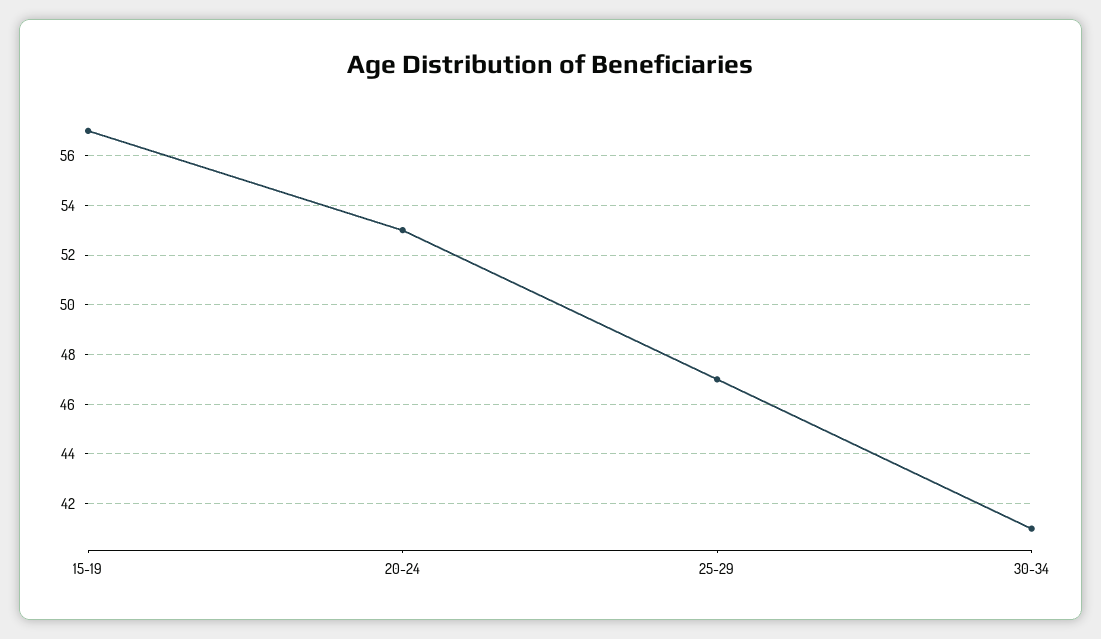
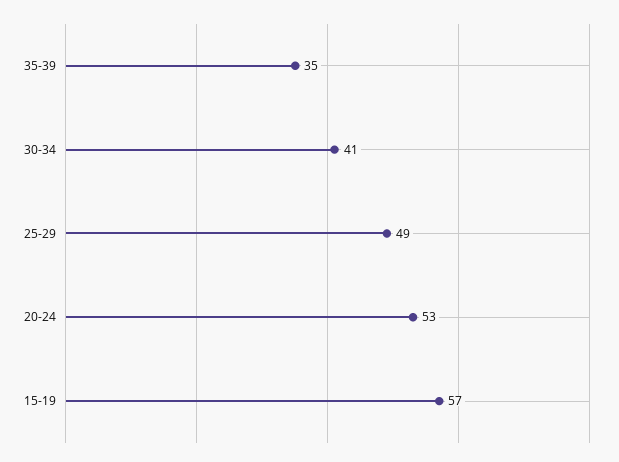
25-29: 47 -> 49
35-39: none -> 35

